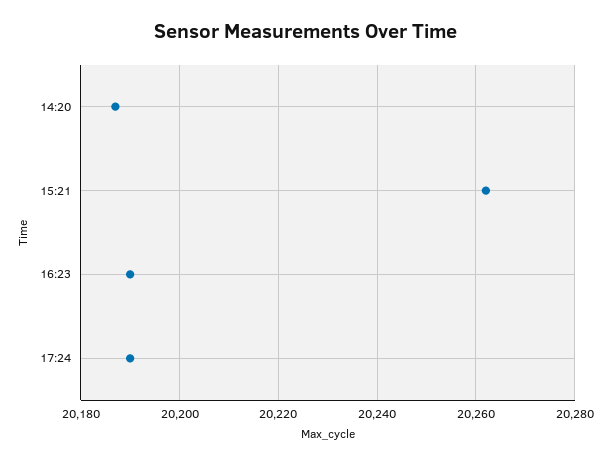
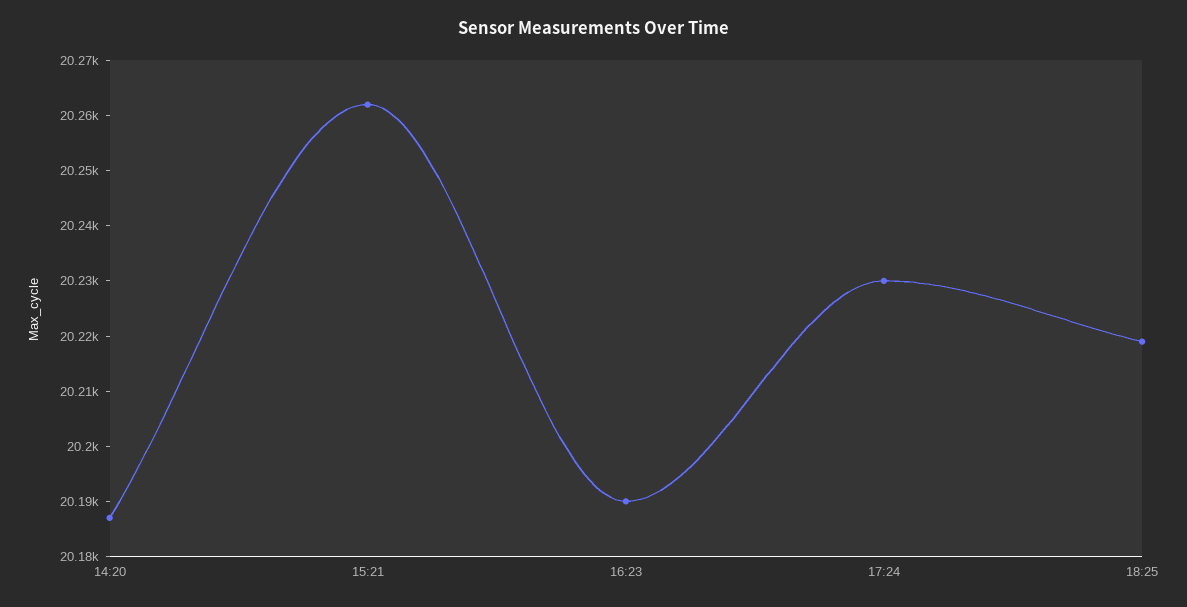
17:24: 20190 -> 20230
18:25: none -> 20220

